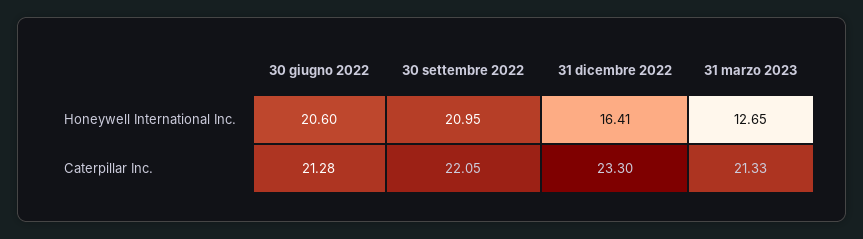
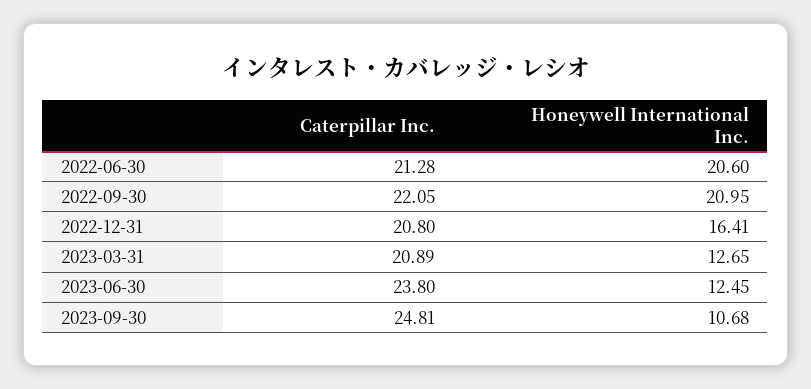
31 dicembre 2022, Caterpillar Inc.: 23.3 -> 20.8
31 marzo 2023, Caterpillar Inc.: 21.33 -> 20.89
2023-06-30, Caterpillar Inc.: none -> 23.8
2023-06-30, Honeywell International Inc.: none -> 12.45
2023-09-30, Caterpillar Inc.: none -> 24.81
2023-09-30, Honeywell International Inc.: none -> 10.68

